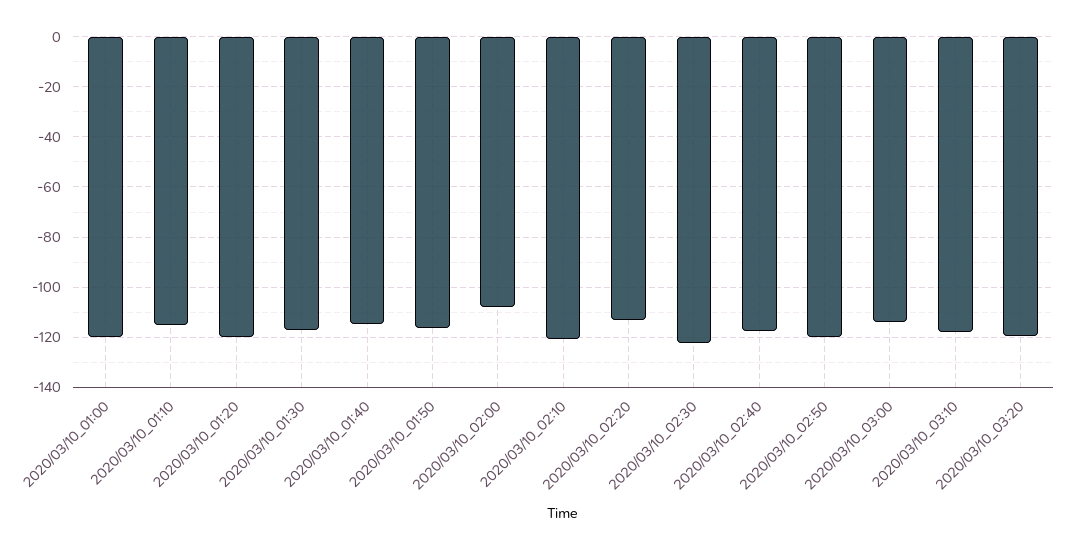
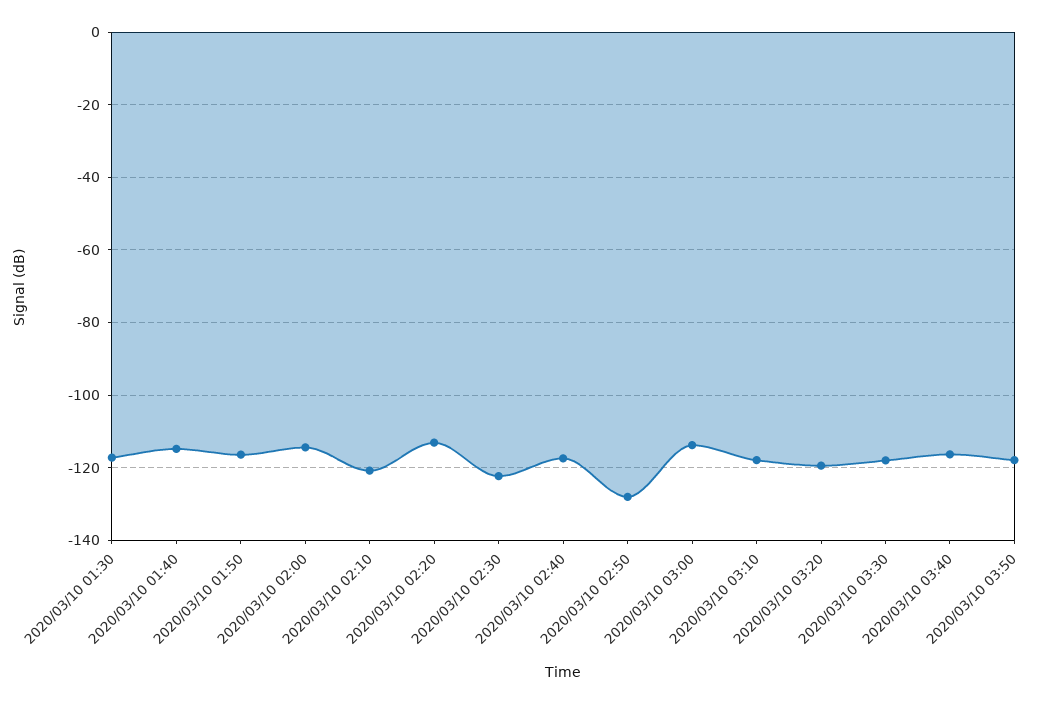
2020/03/10_01:00: -120 -> none
2020/03/10_01:10: -115 -> none
2020/03/10_01:20: -120 -> none
2020/03/10_02:00: -107.5 -> -114
2020/03/10_02:50: -120 -> -128
2020/03/10 03:30: none -> -118
2020/03/10 03:40: none -> -116
2020/03/10 03:50: none -> -118

